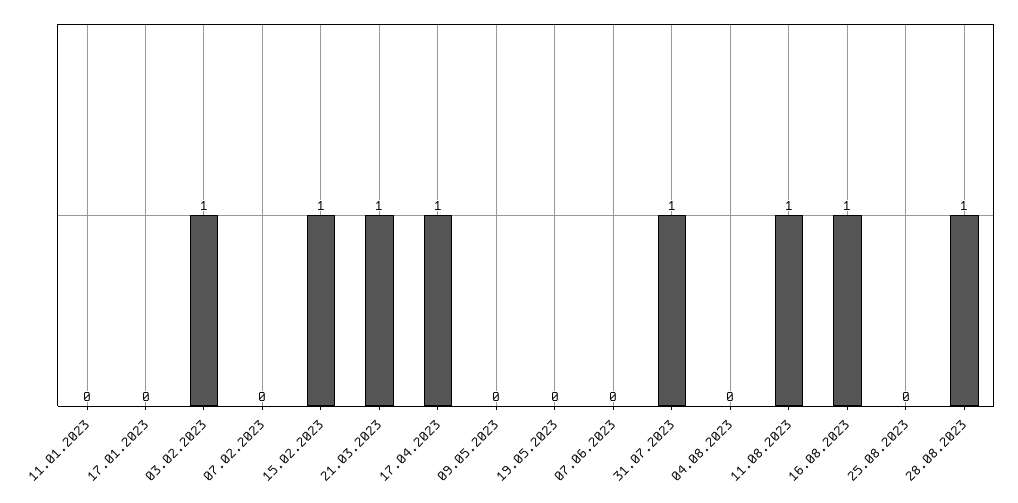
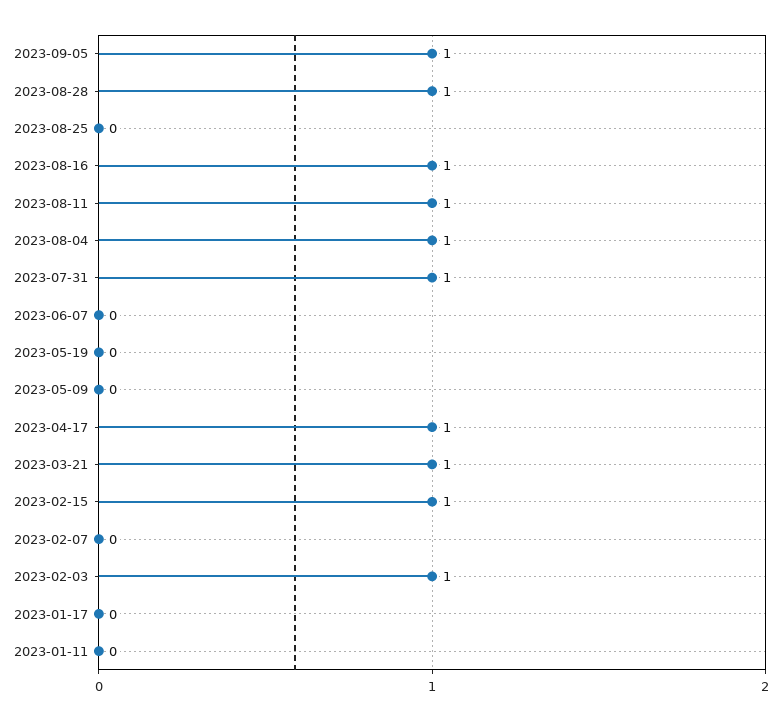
04.08.2023: 0 -> 1
2023-09-05: none -> 1

